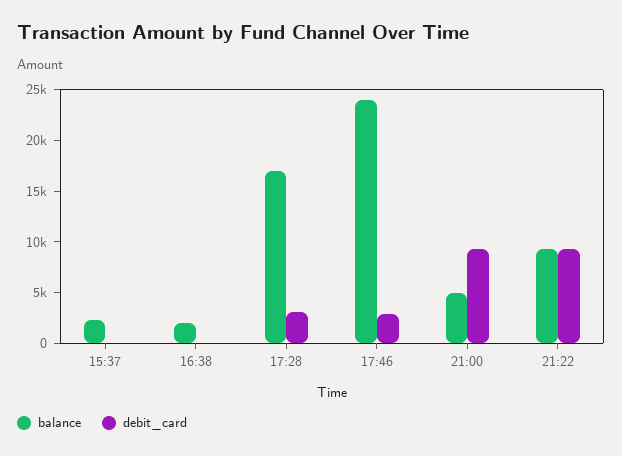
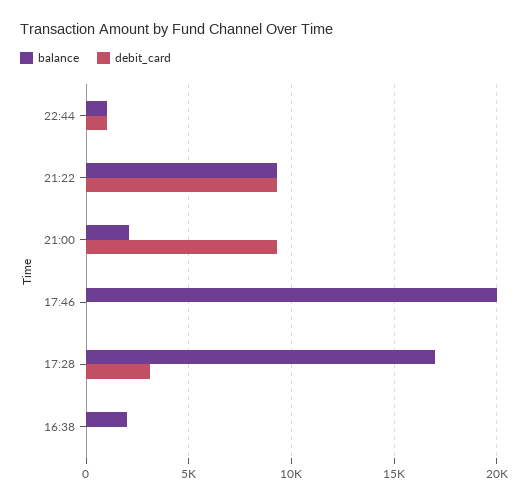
balance, 15:37: 2000 -> none
debit_card, 15:37: 0 -> none
balance, 17:46: 24000 -> 20000
debit_card, 17:46: 3000 -> 0
balance, 21:00: 5000 -> 2000
balance, 22:44: none -> 1000
debit_card, 22:44: none -> 1000

